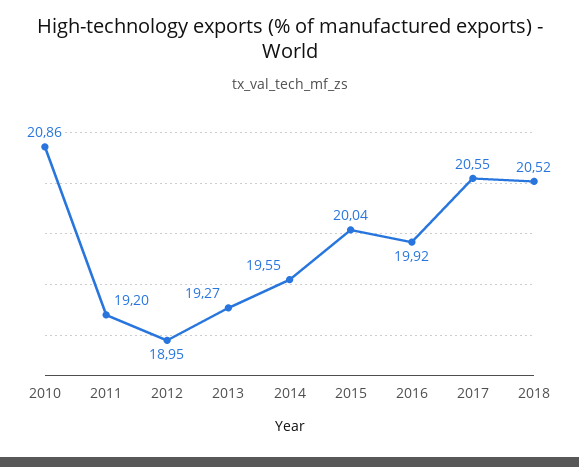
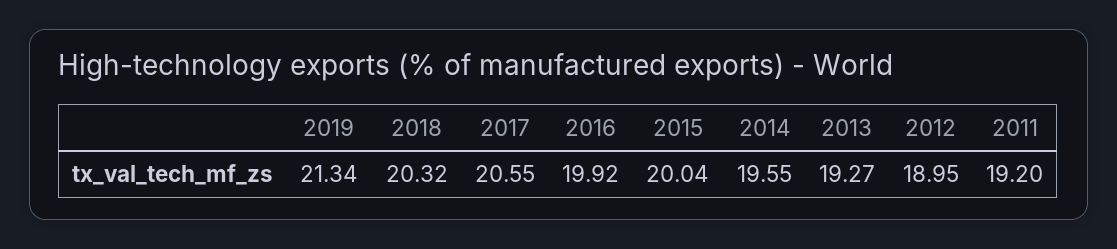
2010: 20.86 -> none
2018: 20.52 -> 20.32
2019: none -> 21.34

